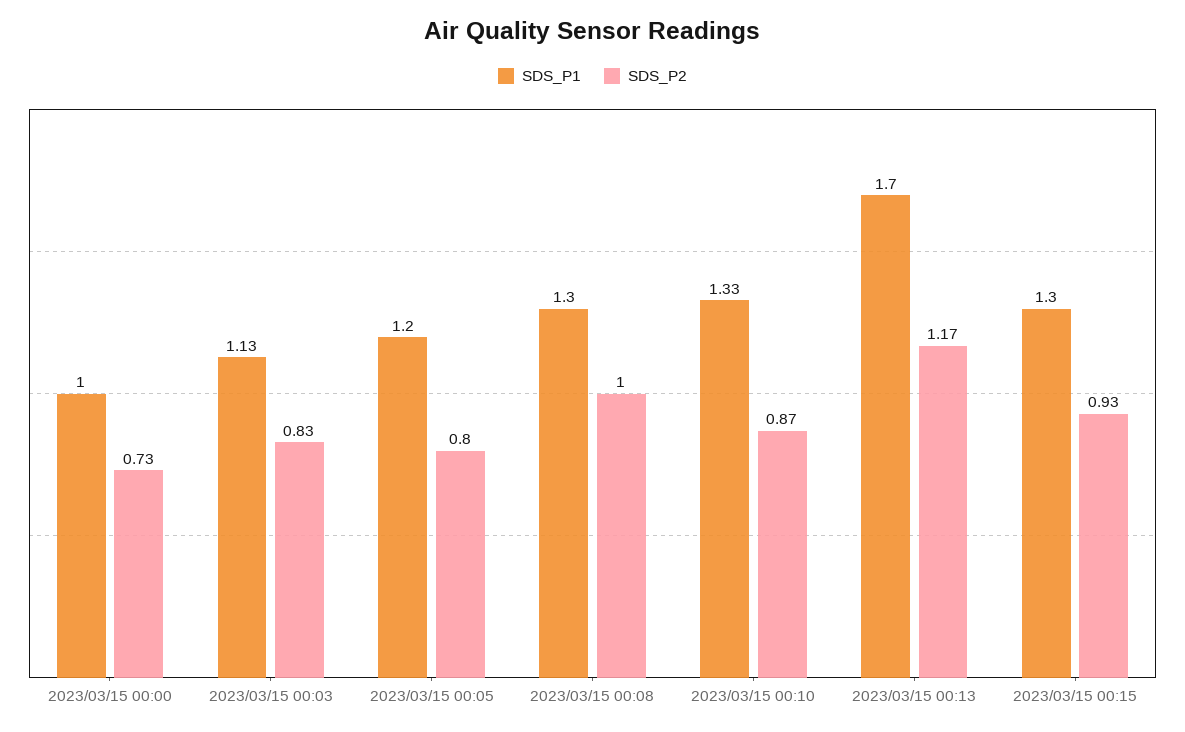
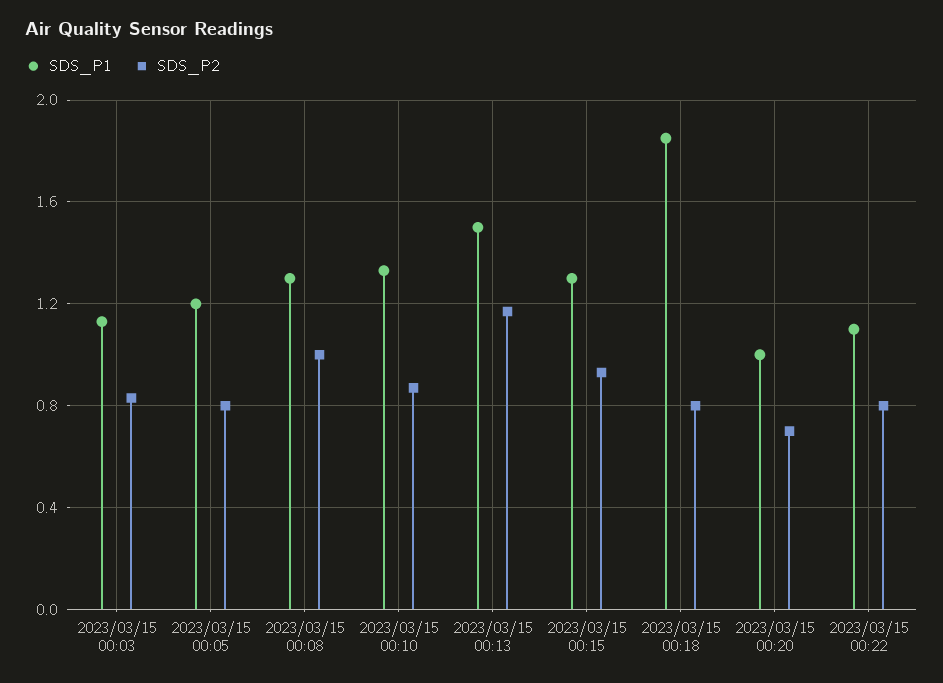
SDS_P1, 2023/03/15 00:00: 1 -> none
SDS_P2, 2023/03/15 00:00: 0.73 -> none
SDS_P1, 2023/03/15 00:13: 1.7 -> 1.5
SDS_P1, 2023/03/15 00:18: none -> 1.85
SDS_P2, 2023/03/15 00:18: none -> 0.8
SDS_P1, 2023/03/15 00:20: none -> 1
SDS_P2, 2023/03/15 00:20: none -> 0.7
SDS_P1, 2023/03/15 00:22: none -> 1.1
SDS_P2, 2023/03/15 00:22: none -> 0.8

